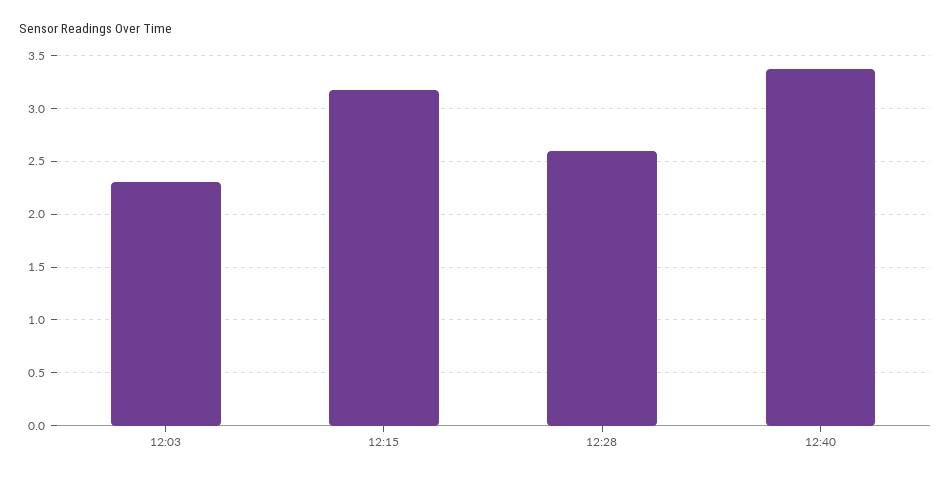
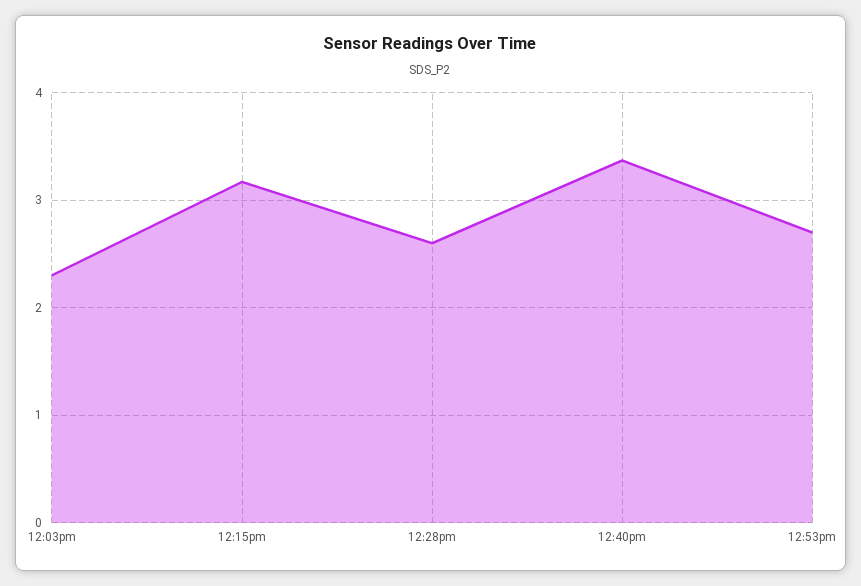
12:53pm: none -> 2.7

